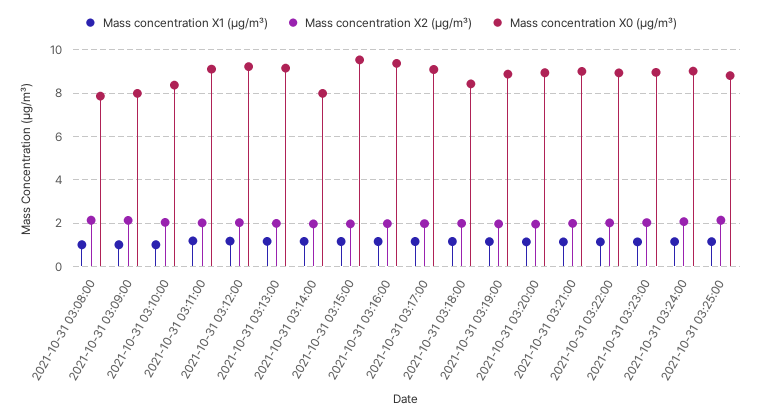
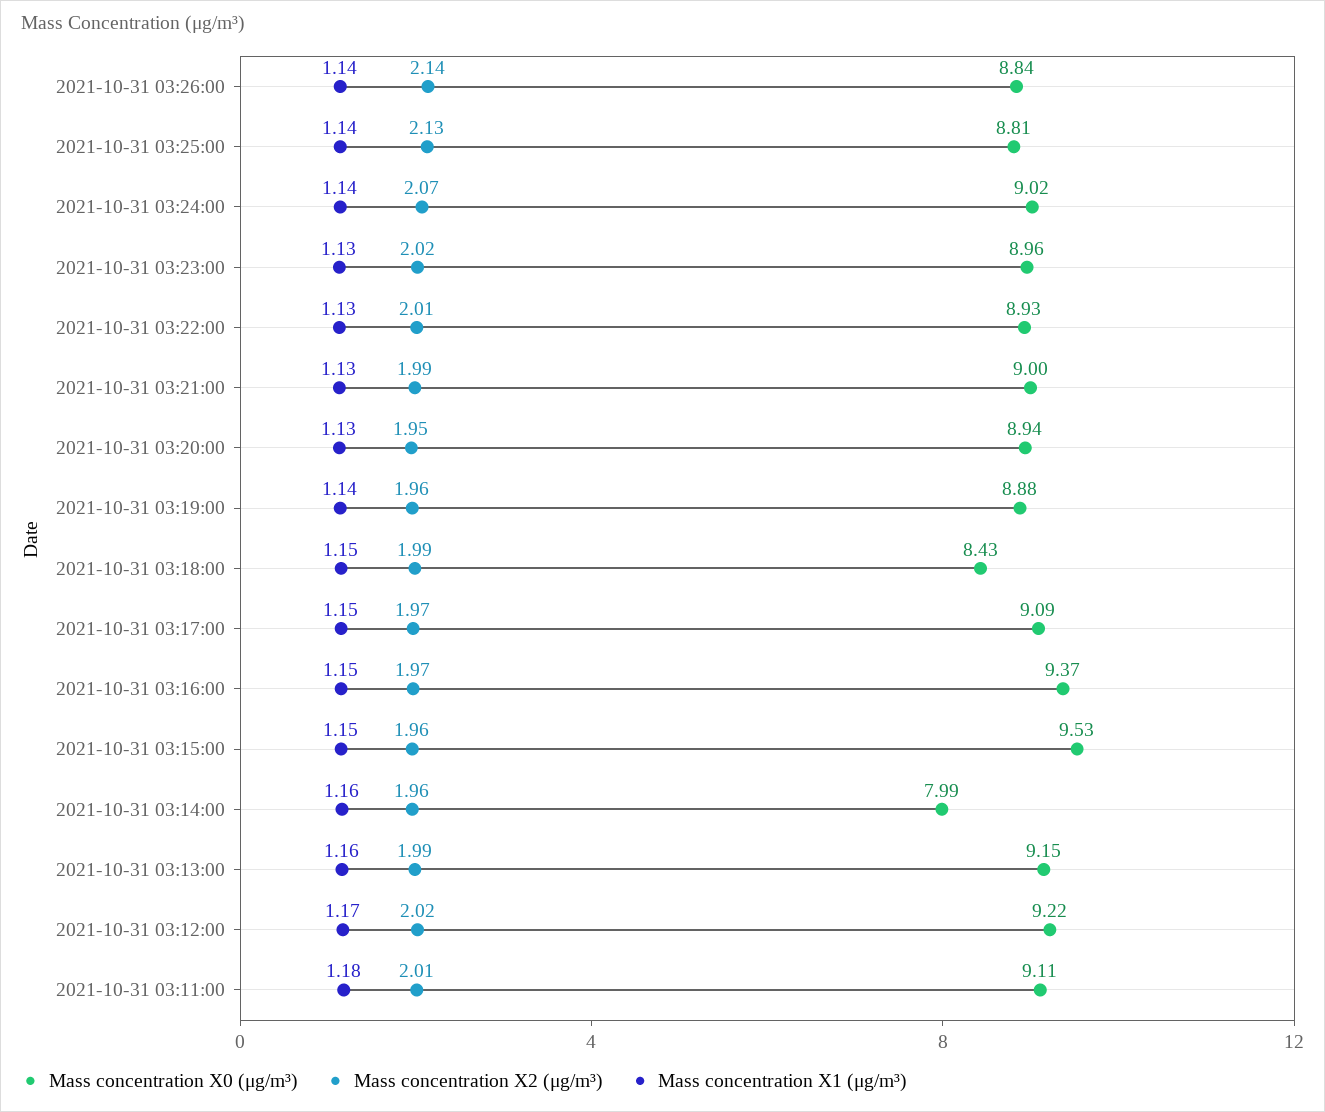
Mass concentration X1 (μg/m³), 2021-10-31 03:08:00: 1 -> none
Mass concentration X2 (μg/m³), 2021-10-31 03:08:00: 2 -> none
Mass concentration X0 (μg/m³), 2021-10-31 03:08:00: 8 -> none
Mass concentration X1 (μg/m³), 2021-10-31 03:09:00: 1 -> none
Mass concentration X2 (μg/m³), 2021-10-31 03:09:00: 2 -> none
Mass concentration X0 (μg/m³), 2021-10-31 03:09:00: 8 -> none
Mass concentration X1 (μg/m³), 2021-10-31 03:10:00: 1 -> none
Mass concentration X2 (μg/m³), 2021-10-31 03:10:00: 2 -> none
Mass concentration X0 (μg/m³), 2021-10-31 03:10:00: 8.5 -> none
Mass concentration X0 (μg/m³), 2021-10-31 03:26:00: none -> 8.84
Mass concentration X2 (μg/m³), 2021-10-31 03:26:00: none -> 2.14
Mass concentration X1 (μg/m³), 2021-10-31 03:26:00: none -> 1.14

